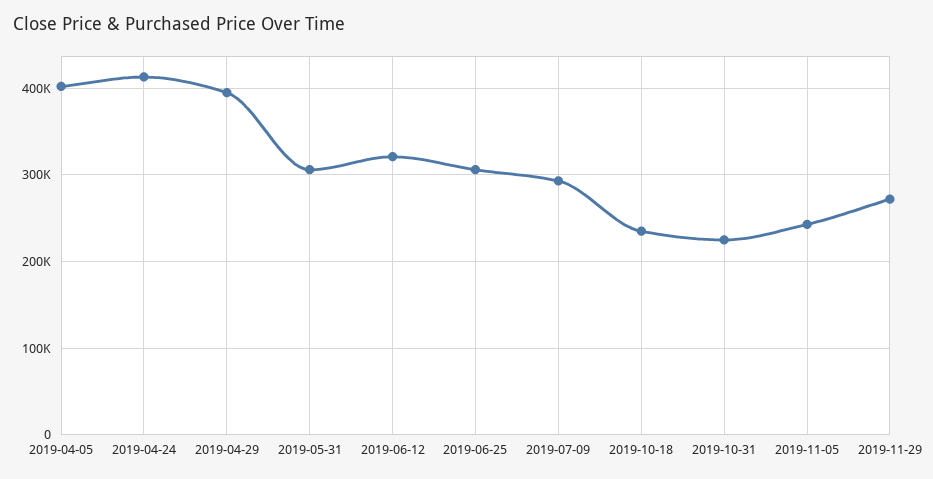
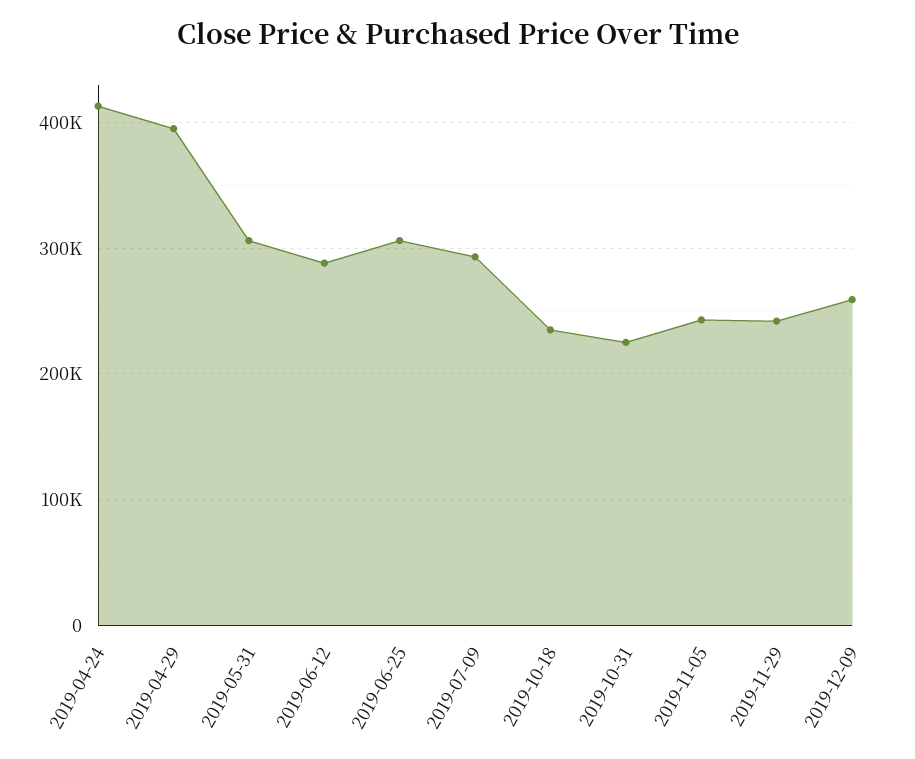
2019-04-05: 400000 -> none
2019-06-12: 320000 -> 290000
2019-11-29: 270000 -> 240000
2019-12-09: none -> 260000

